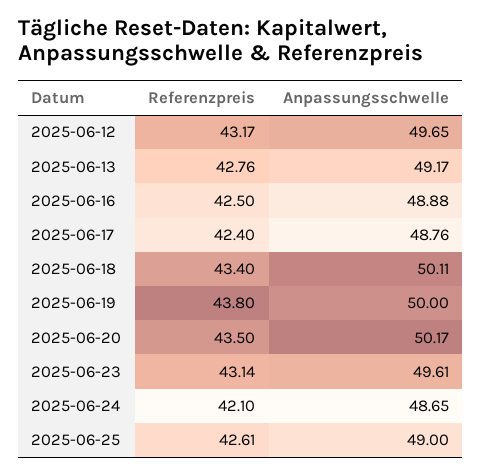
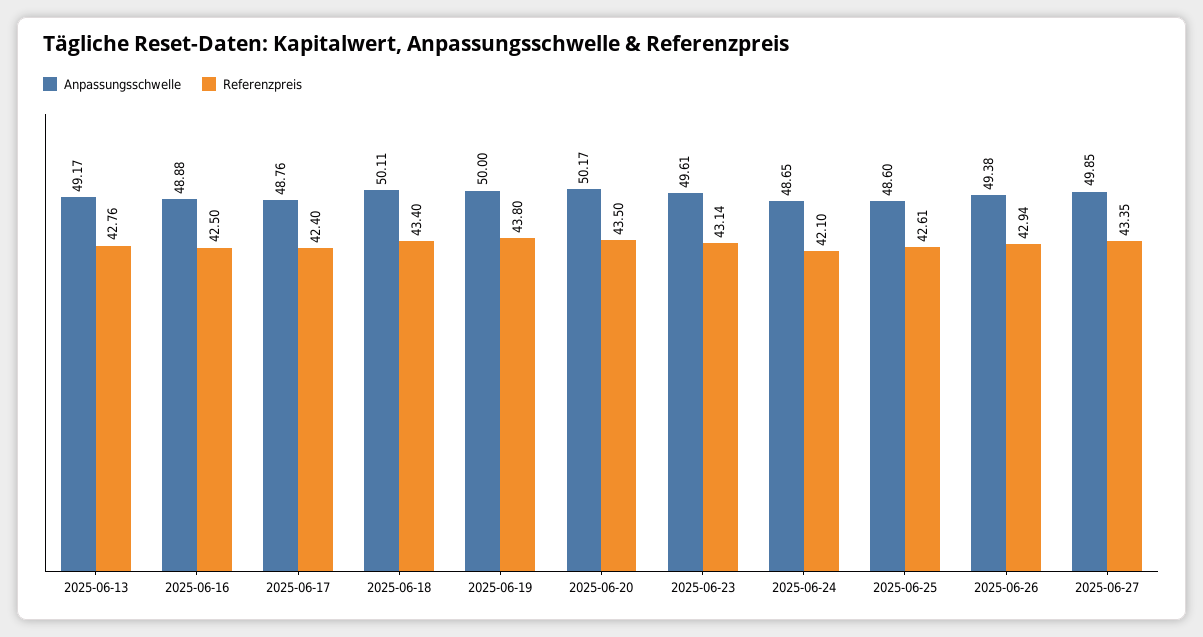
Referenzpreis, 2025-06-12: 43.17 -> none
Anpassungsschwelle, 2025-06-12: 49.65 -> none
Anpassungsschwelle, 2025-06-25: 49 -> 48.6
Anpassungsschwelle, 2025-06-26: none -> 49.38
Referenzpreis, 2025-06-26: none -> 42.94
Anpassungsschwelle, 2025-06-27: none -> 49.85
Referenzpreis, 2025-06-27: none -> 43.35

